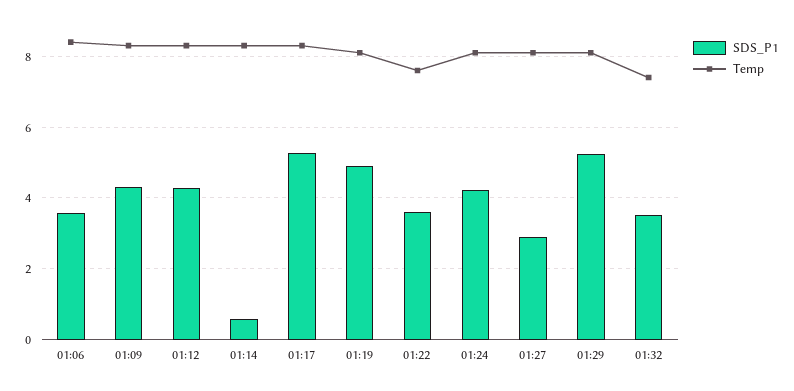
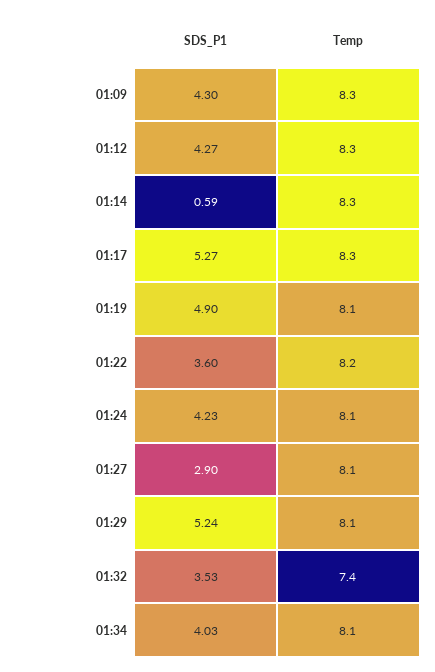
SDS_P1, 01:06: 3.6 -> none
Temp, 01:06: 8.4 -> none
Temp, 01:22: 7.6 -> 8.2
SDS_P1, 01:34: none -> 4.03
Temp, 01:34: none -> 8.1

